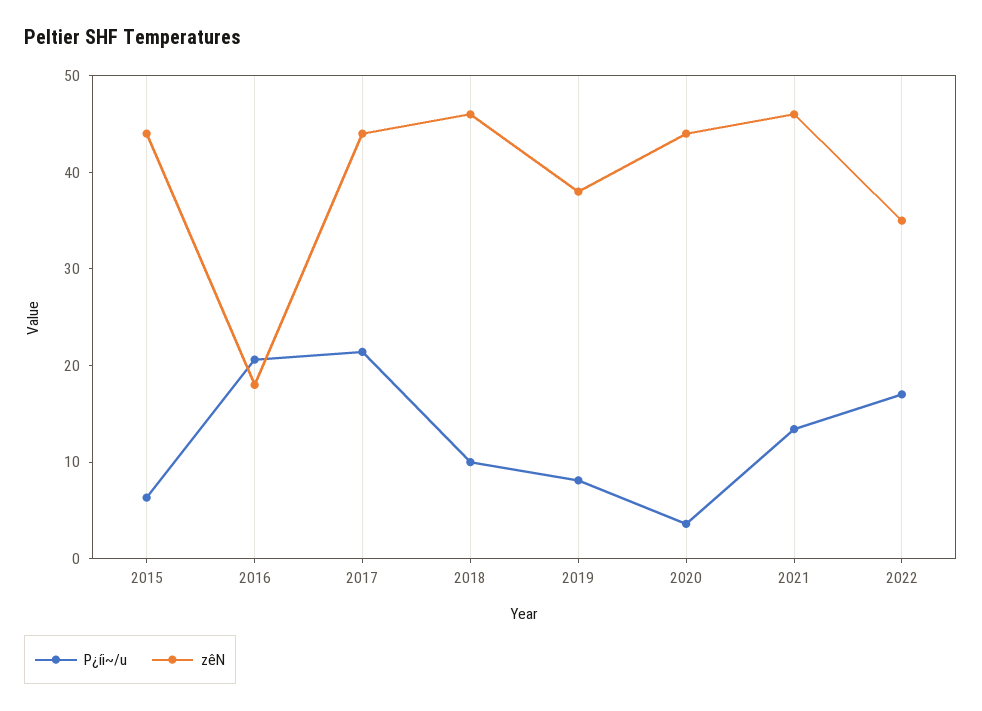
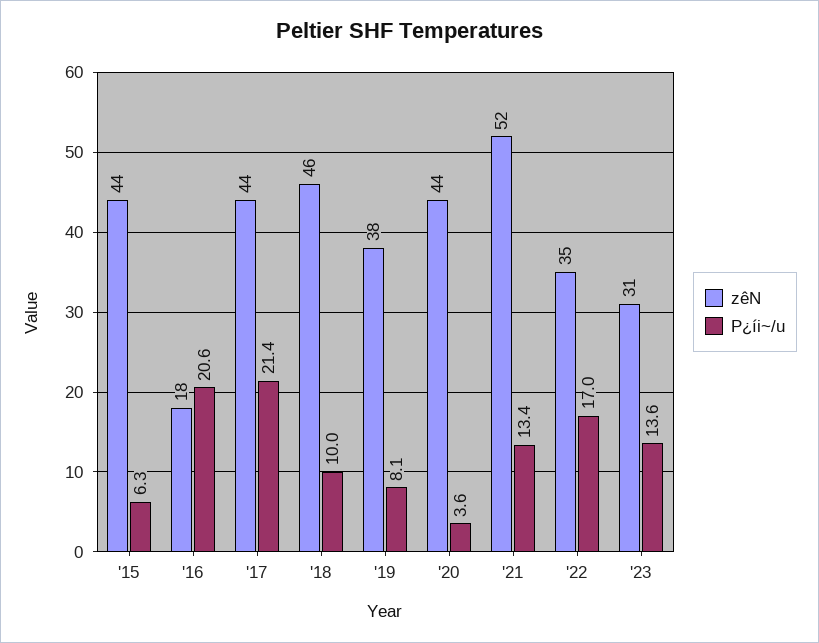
zêN, 2021: 46 -> 52
zêN, '23: none -> 31
P¿íi~/u, '23: none -> 13.6

